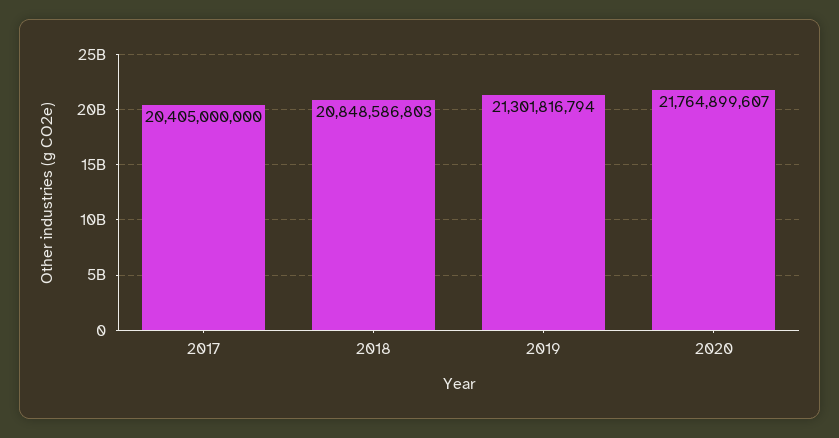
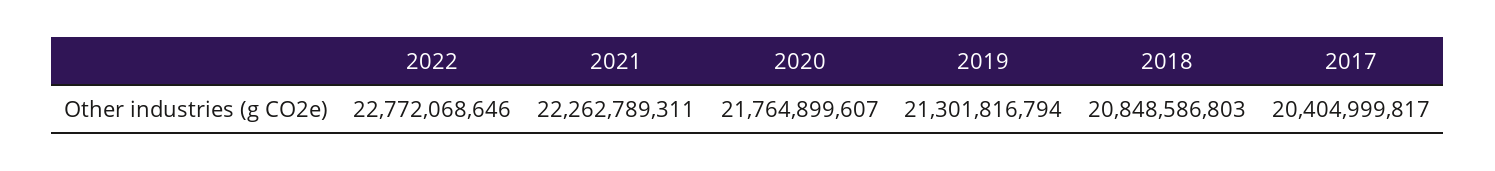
2017: 20405000000 -> 20404999817
2022: none -> 22772068646
2021: none -> 22262789311

